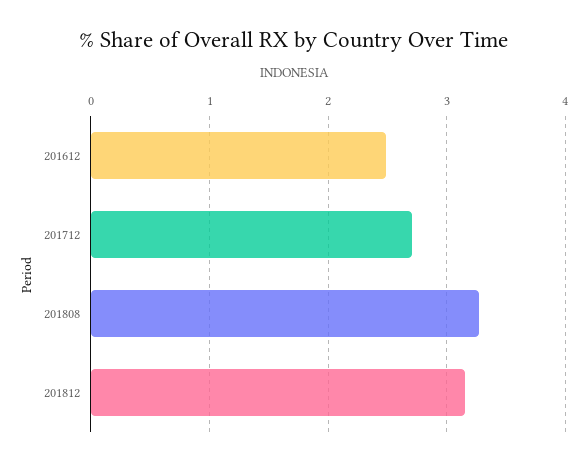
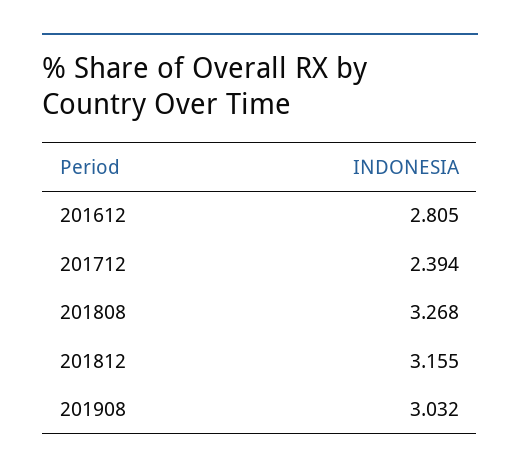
201612: 2.5 -> 2.805
201712: 2.7 -> 2.394
201908: none -> 3.032

